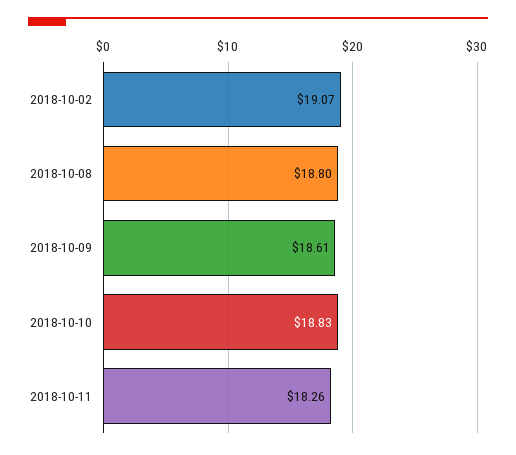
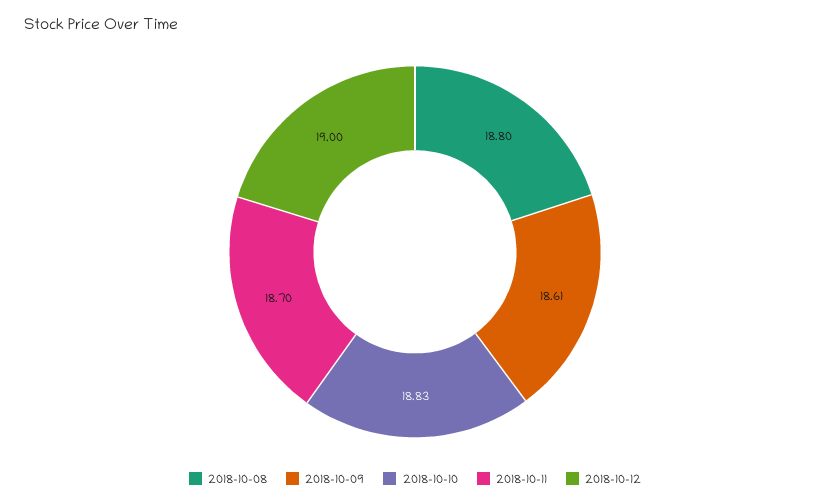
2018-10-02: 19.07 -> none
2018-10-11: 18.26 -> 18.7
2018-10-12: none -> 19

